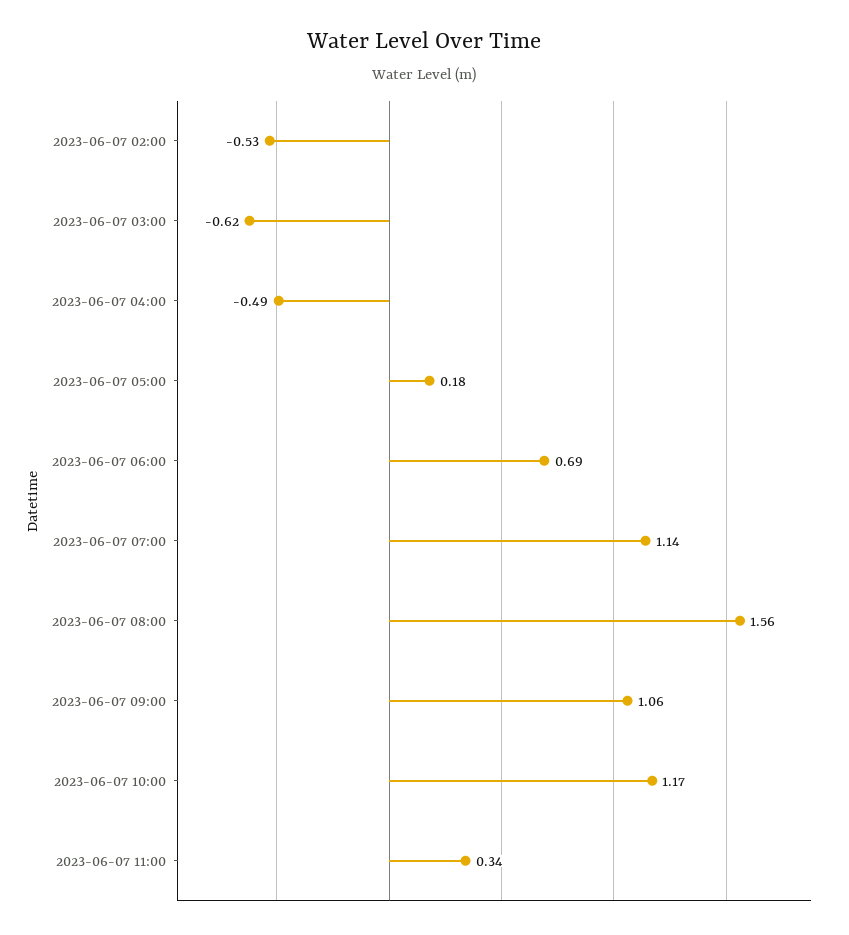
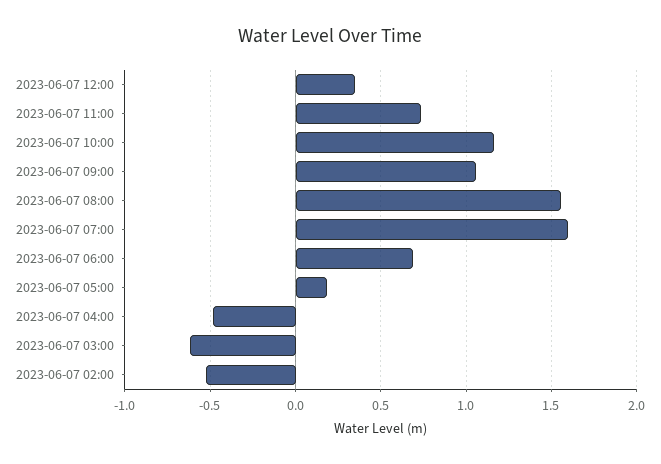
2023-06-07 07:00: 1.14 -> 1.6
2023-06-07 11:00: 0.34 -> 0.75
2023-06-07 12:00: none -> 0.35

